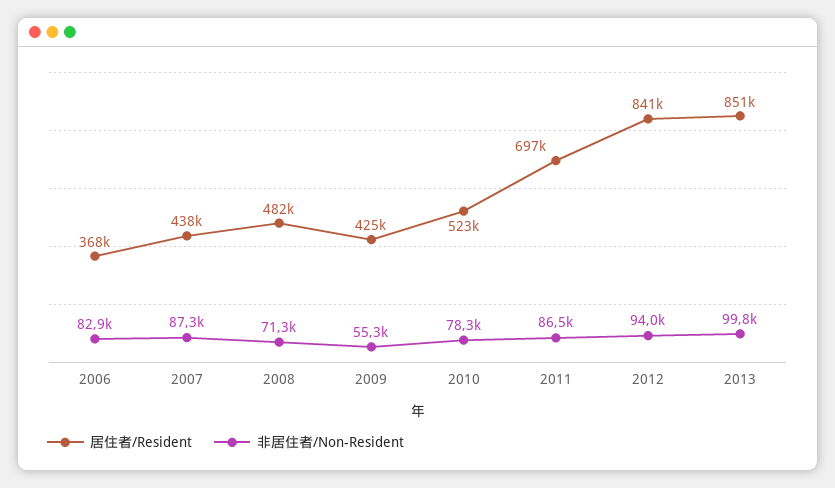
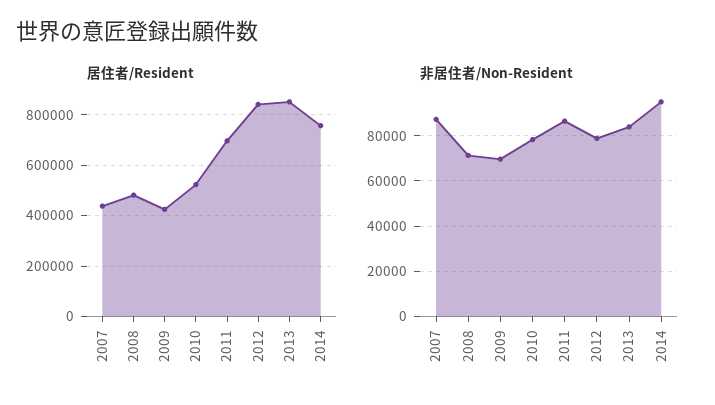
居住者/Resident, 2006: 368000 -> none
非居住者/Non-Resident, 2006: 82900 -> none
非居住者/Non-Resident, 2009: 55300 -> 70000
非居住者/Non-Resident, 2012: 94000 -> 80000
非居住者/Non-Resident, 2013: 99800 -> 85000
居住者/Resident, 2014: none -> 750000
非居住者/Non-Resident, 2014: none -> 95000

